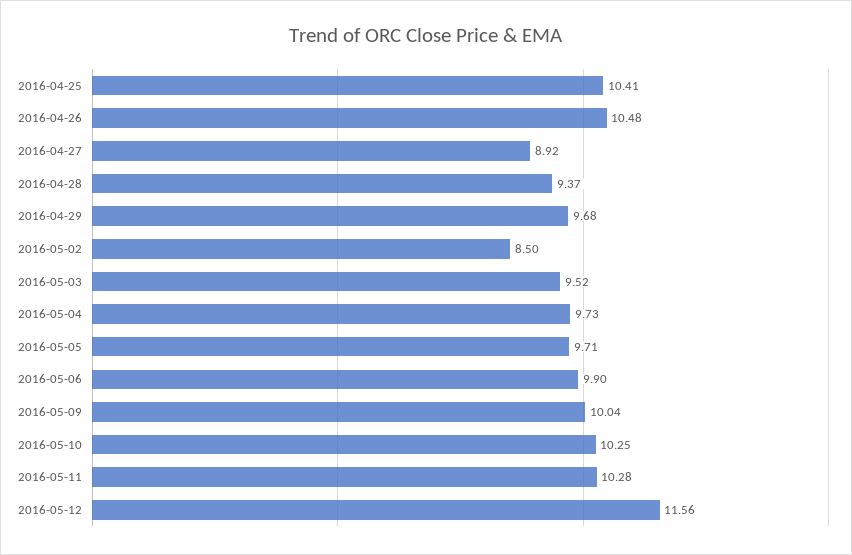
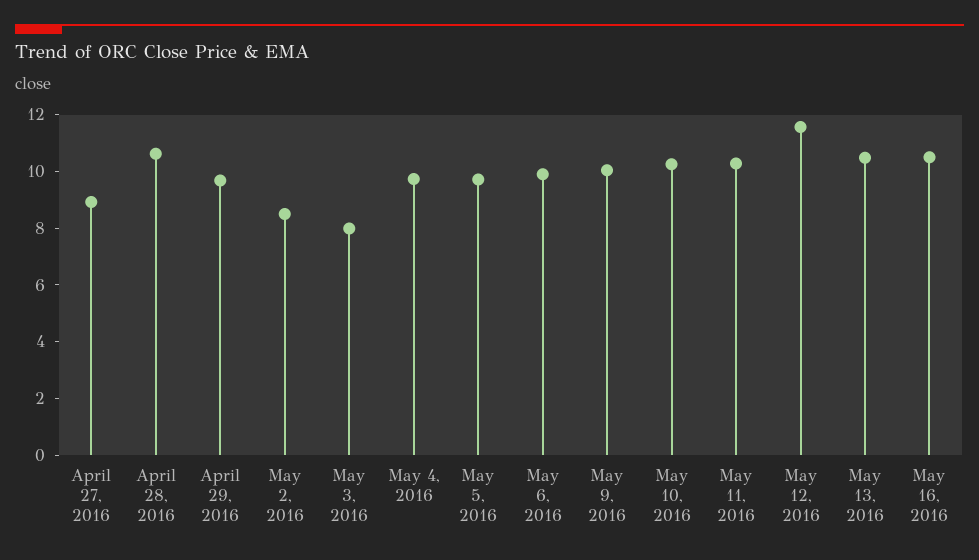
2016-04-25: 10.41 -> none
2016-04-26: 10.48 -> none
2016-04-28: 9.37 -> 10.5
2016-05-03: 9.52 -> 8
May 13, 2016: none -> 10.5
May 16, 2016: none -> 10.5

